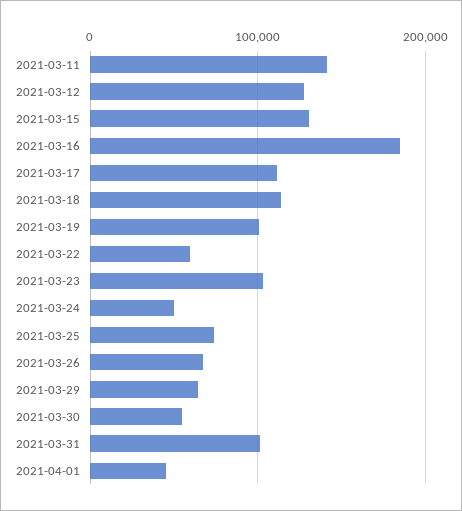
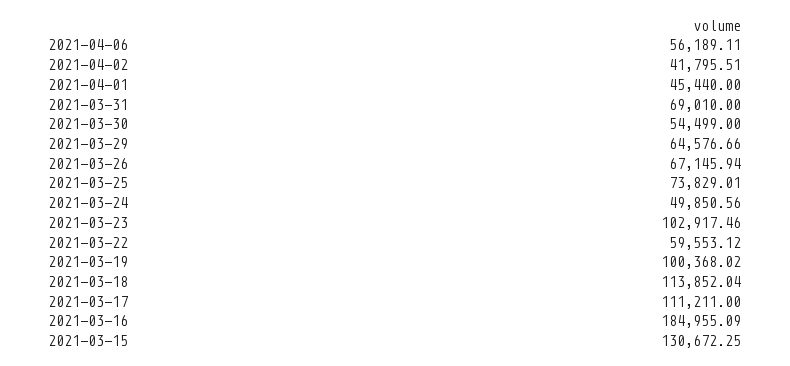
2021-03-11: 140000 -> none
2021-03-12: 130000 -> none
2021-03-31: 100000 -> 69010
2021-04-06: none -> 56189.11
2021-04-02: none -> 41795.51

